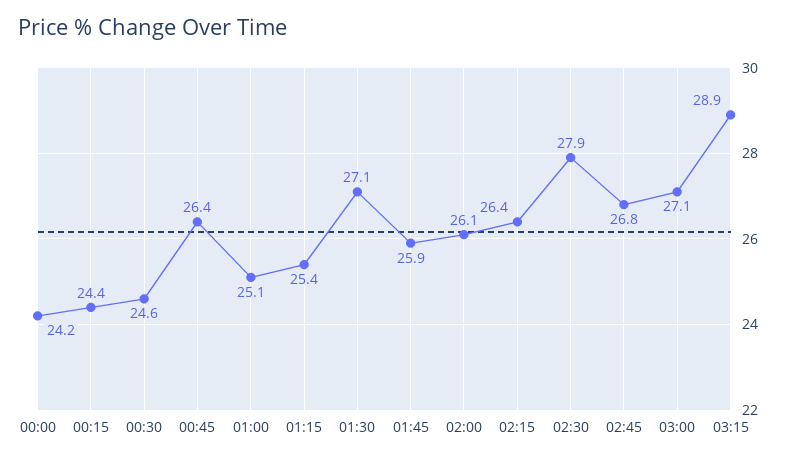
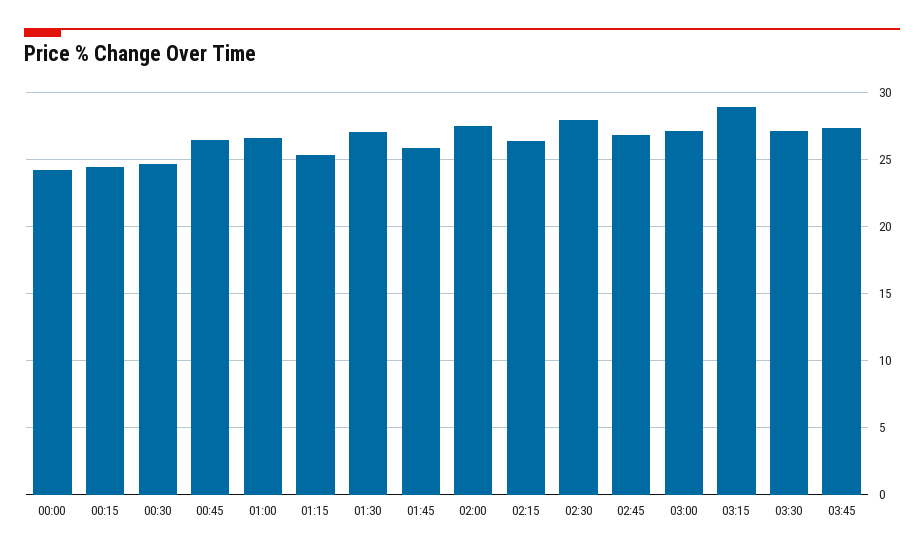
01:00: 25.1 -> 26.5
02:00: 26.1 -> 27.5
03:30: none -> 27
03:45: none -> 27.5

